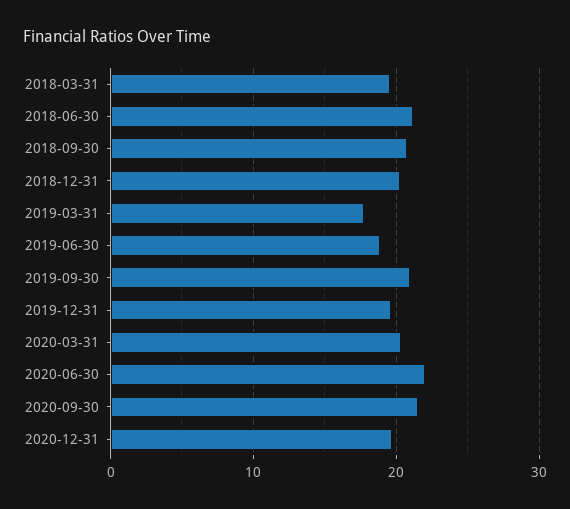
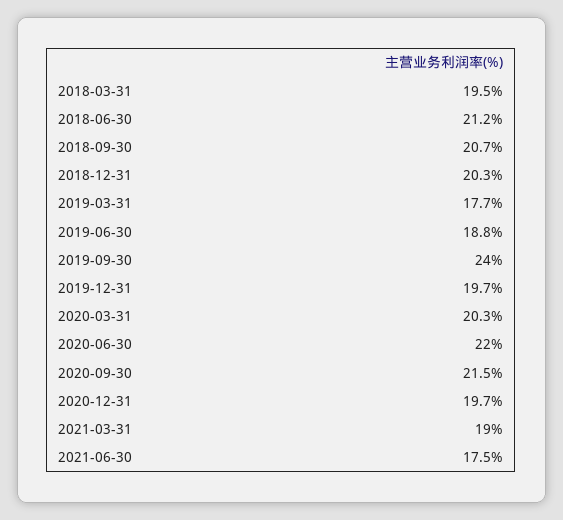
2019-09-30: 21 -> 24
2021-03-31: none -> 19
2021-06-30: none -> 17.5

